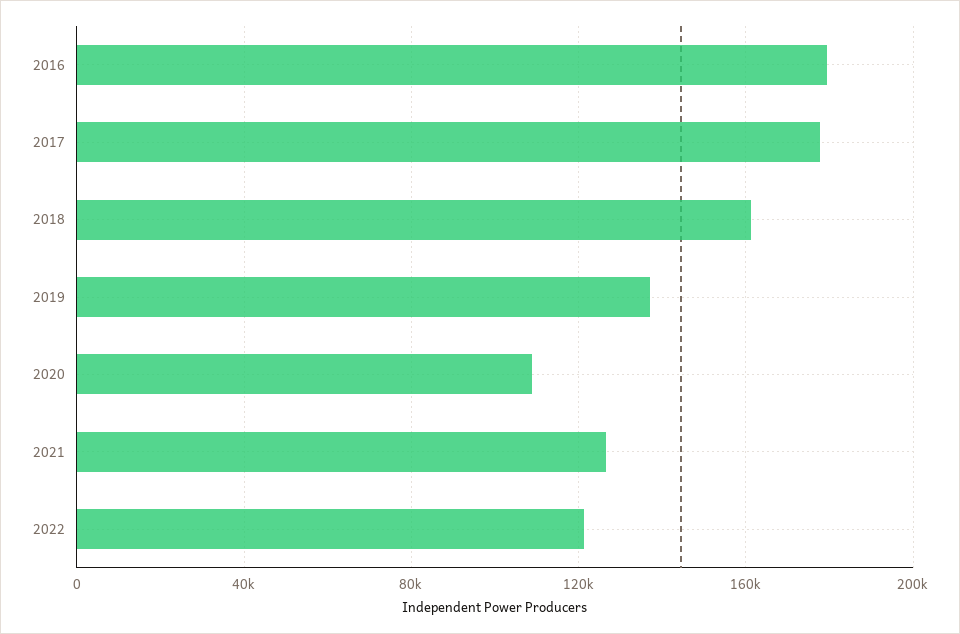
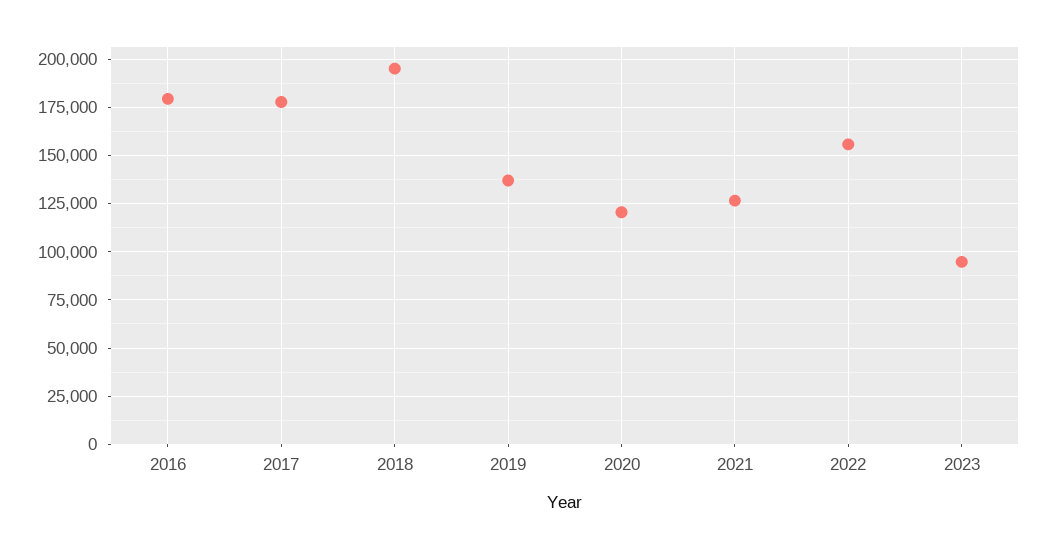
2018: 160000 -> 195000
2020: 110000 -> 120000
2022: 120000 -> 155000
2023: none -> 95000

